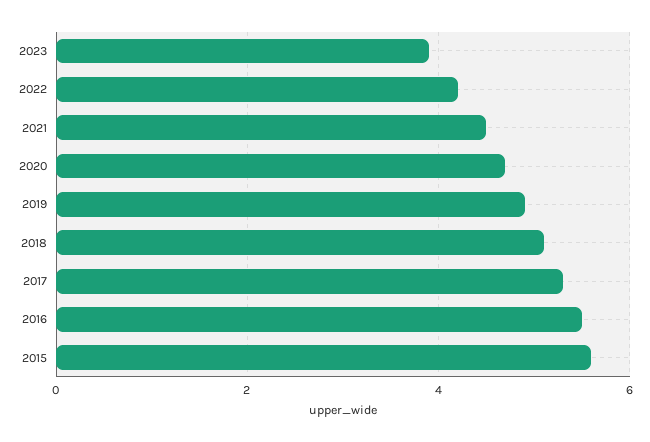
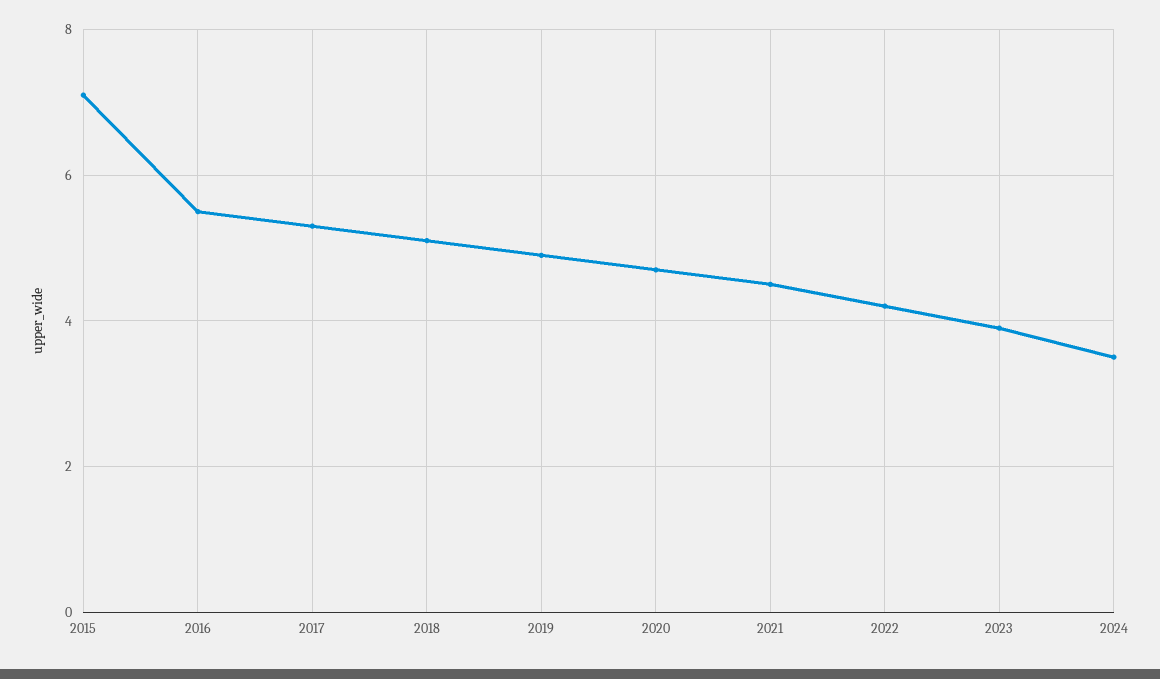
2015: 5.5 -> 7
2024: none -> 3.5

